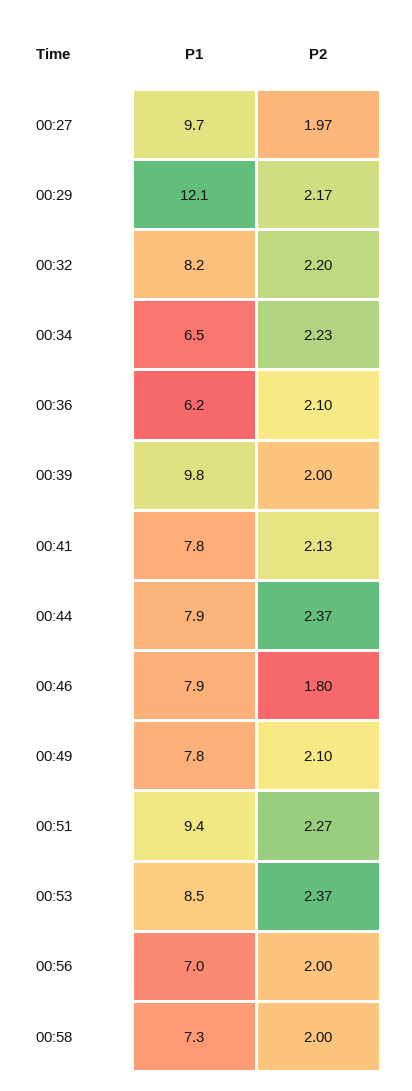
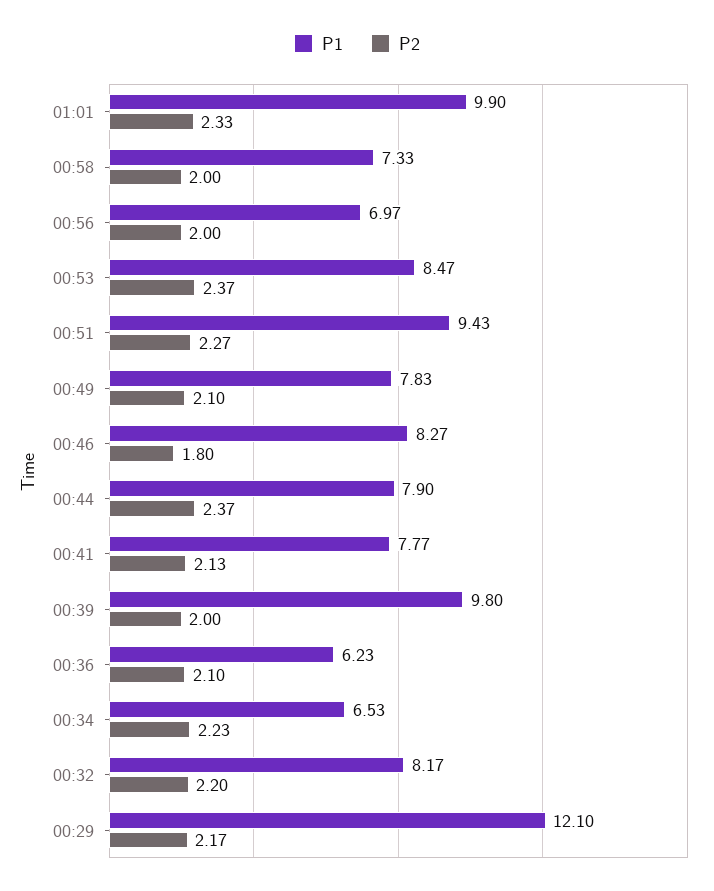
P1, 00:27: 9.7 -> none
P2, 00:27: 1.97 -> none
P1, 00:46: 7.9 -> 8.27
P1, 01:01: none -> 9.9
P2, 01:01: none -> 2.33

